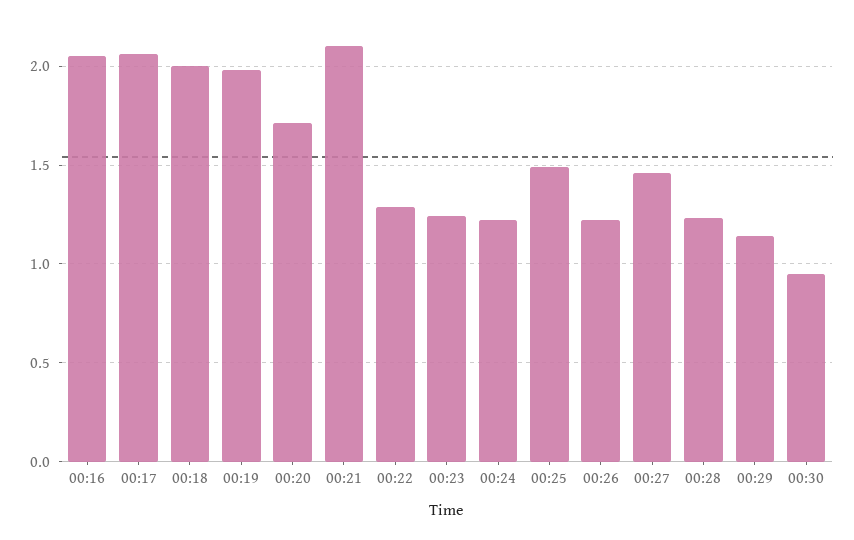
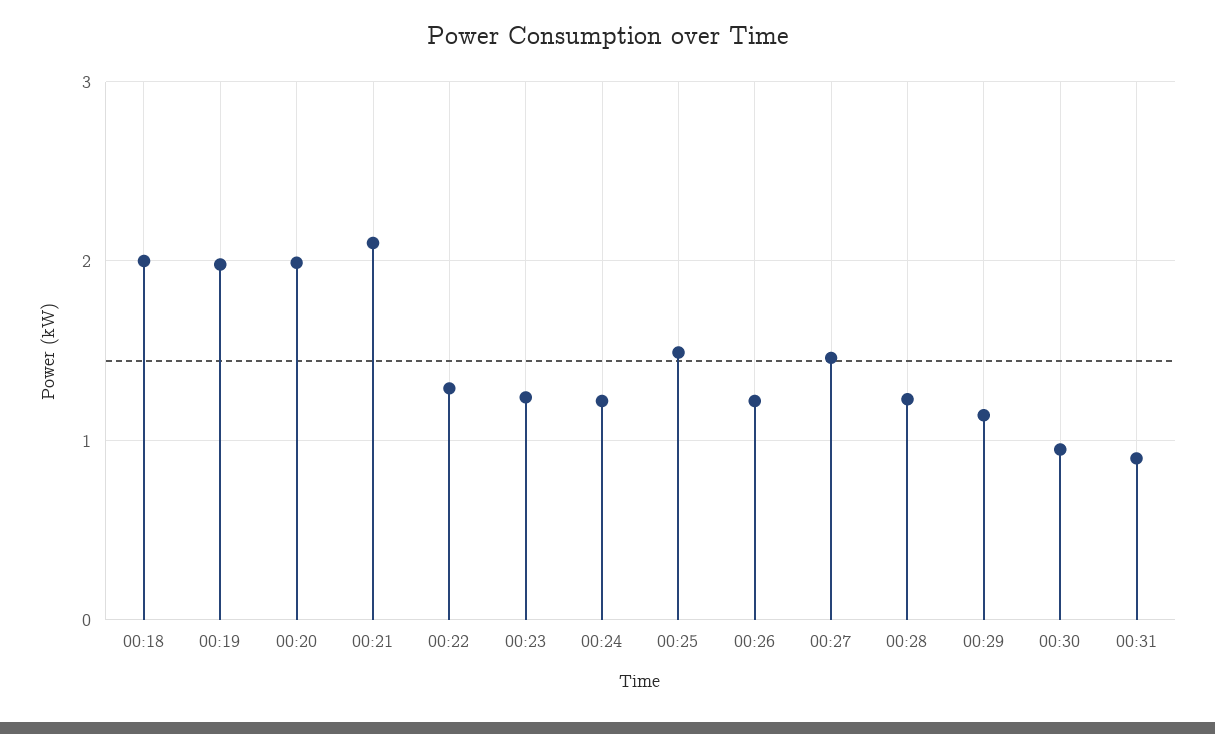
00:16: 2.05 -> none
00:17: 2.05 -> none
00:20: 1.7 -> 2
00:31: none -> 0.9

